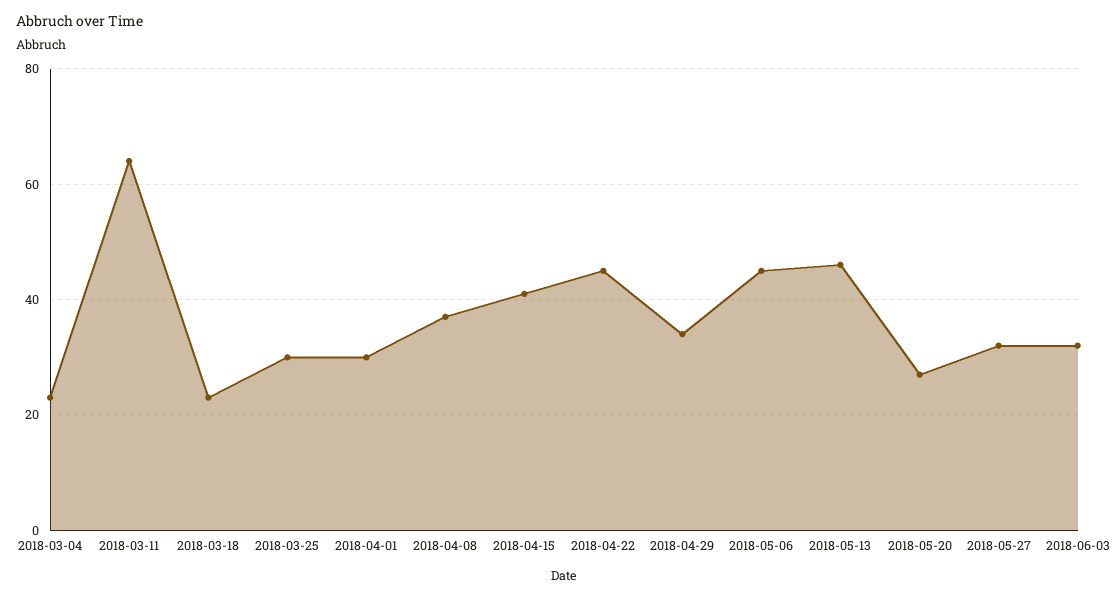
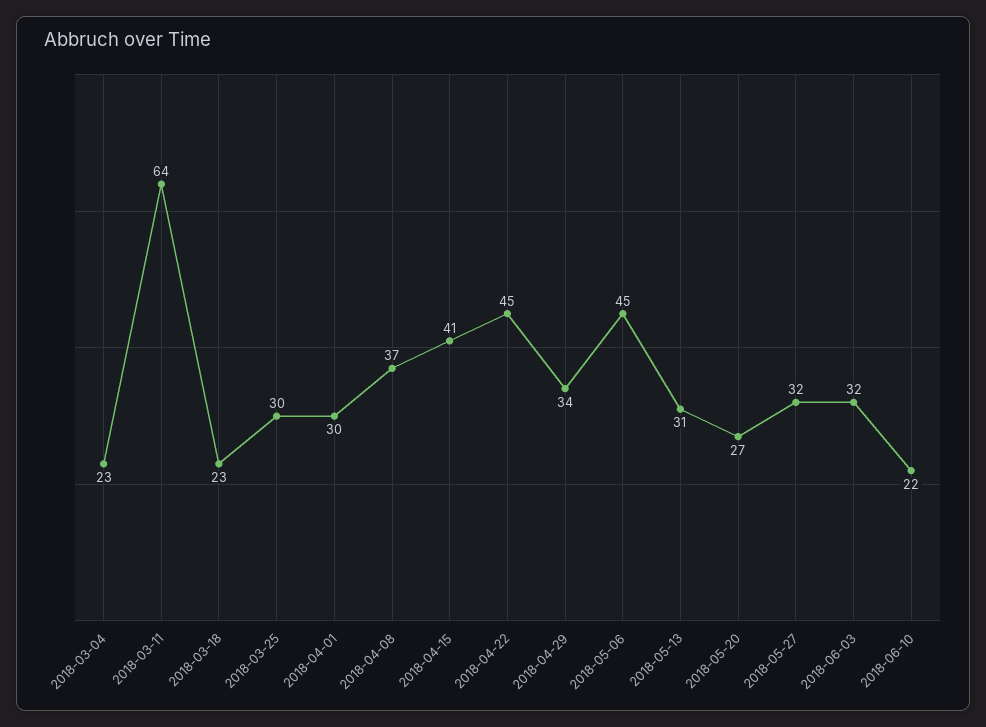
2018-05-13: 45 -> 31
2018-06-10: none -> 22

